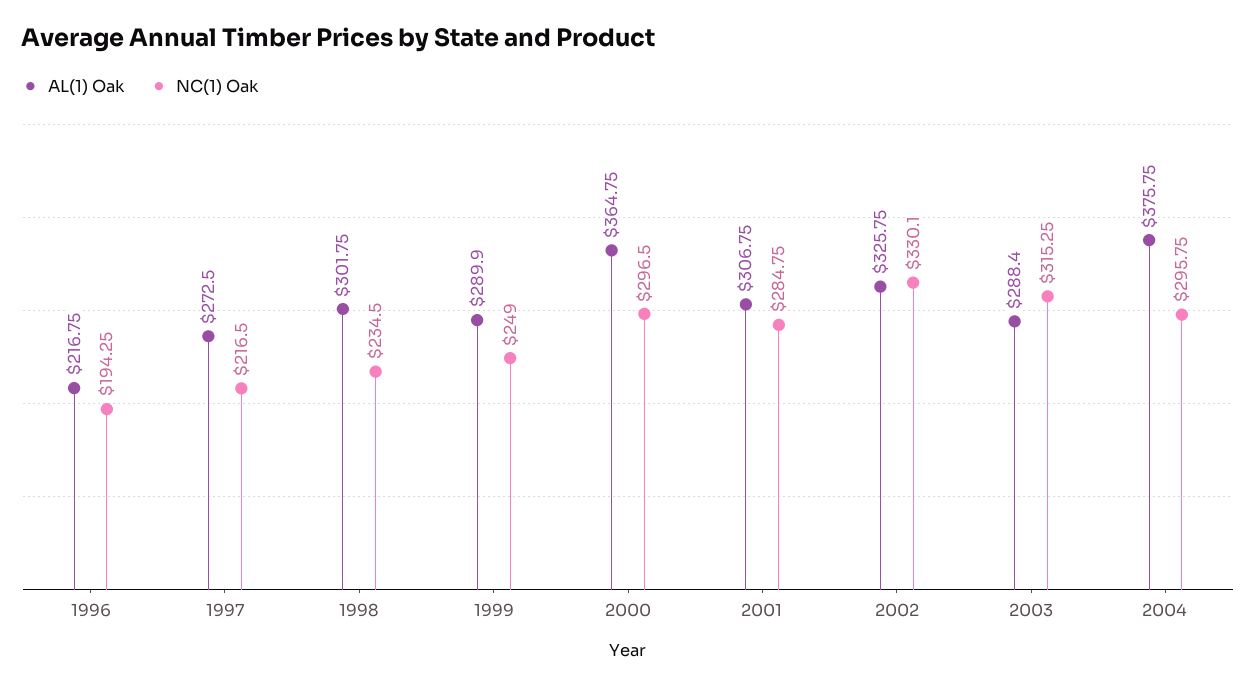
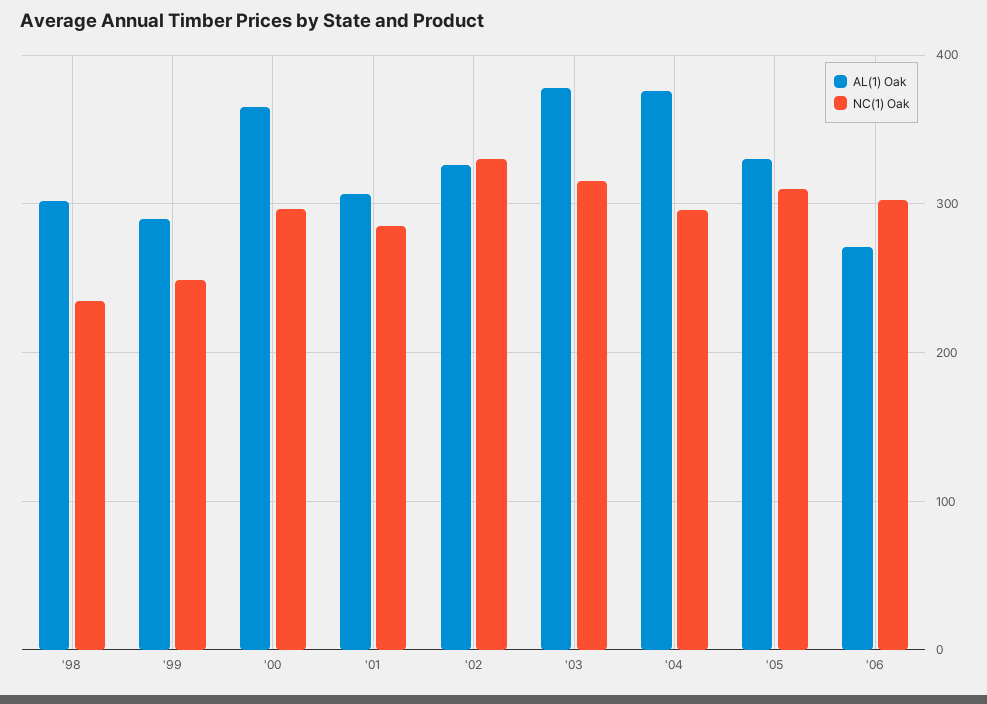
AL(1) Oak, 1996: 216.75 -> none
NC(1) Oak, 1996: 194.25 -> none
AL(1) Oak, 1997: 272.5 -> none
NC(1) Oak, 1997: 216.5 -> none
AL(1) Oak, 2003: 288.4 -> 380
AL(1) Oak, '05: none -> 330
NC(1) Oak, '05: none -> 310
AL(1) Oak, '06: none -> 270
NC(1) Oak, '06: none -> 300

